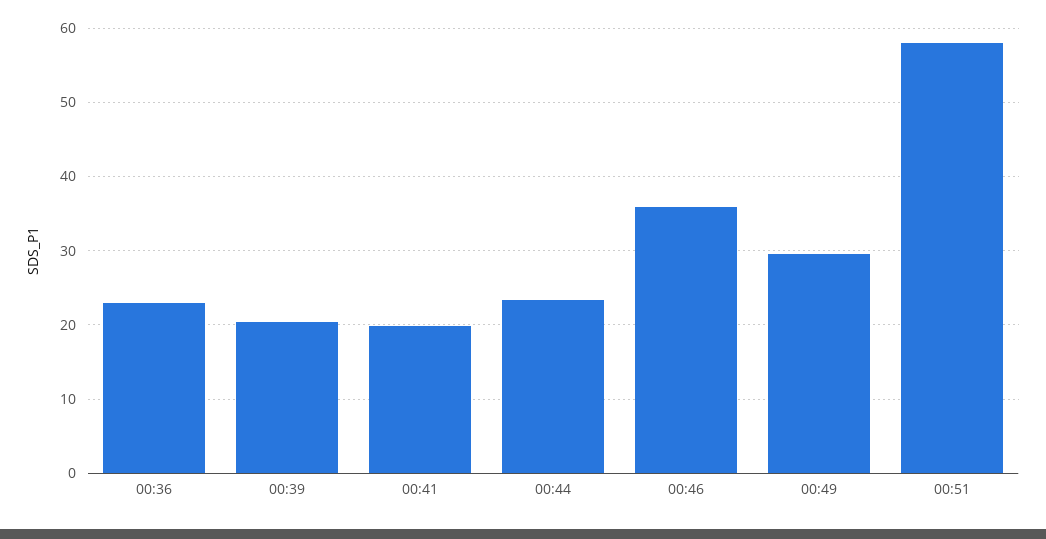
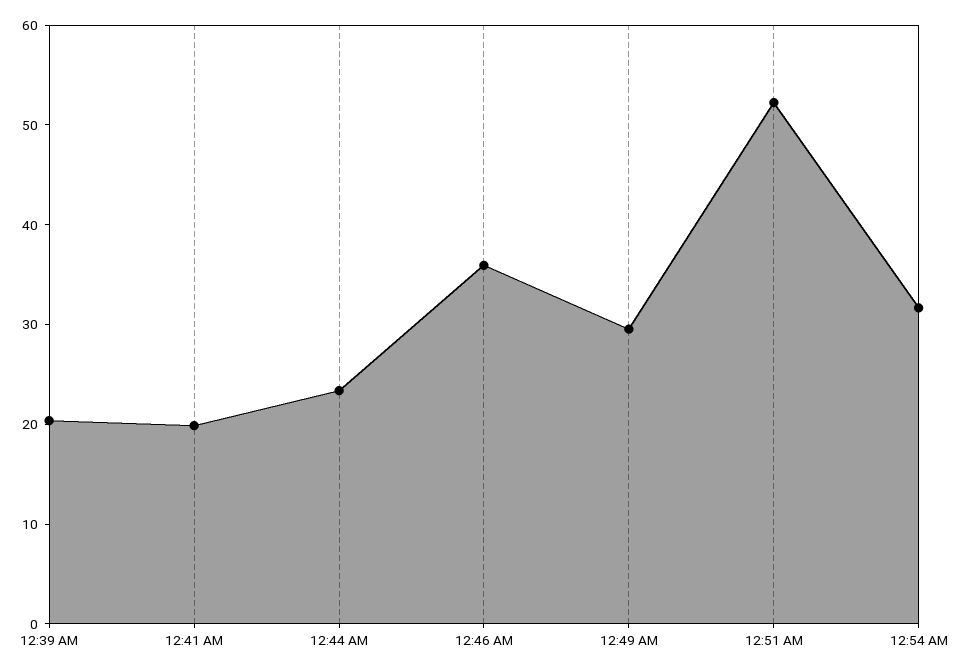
00:36: 23 -> none
00:51: 58 -> 52
12:54 AM: none -> 32

